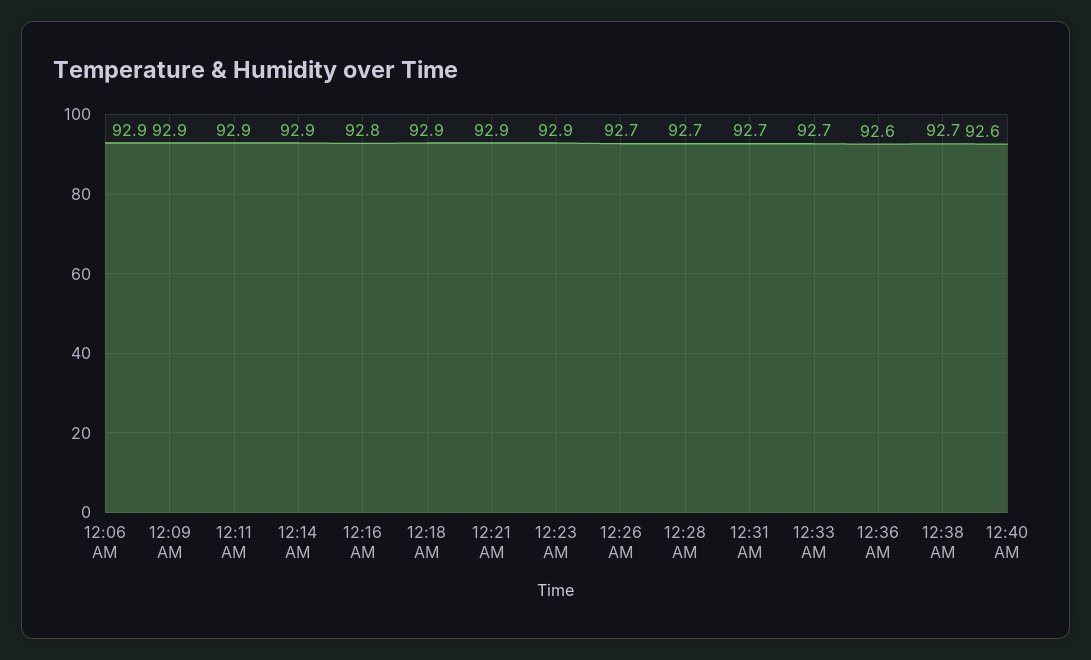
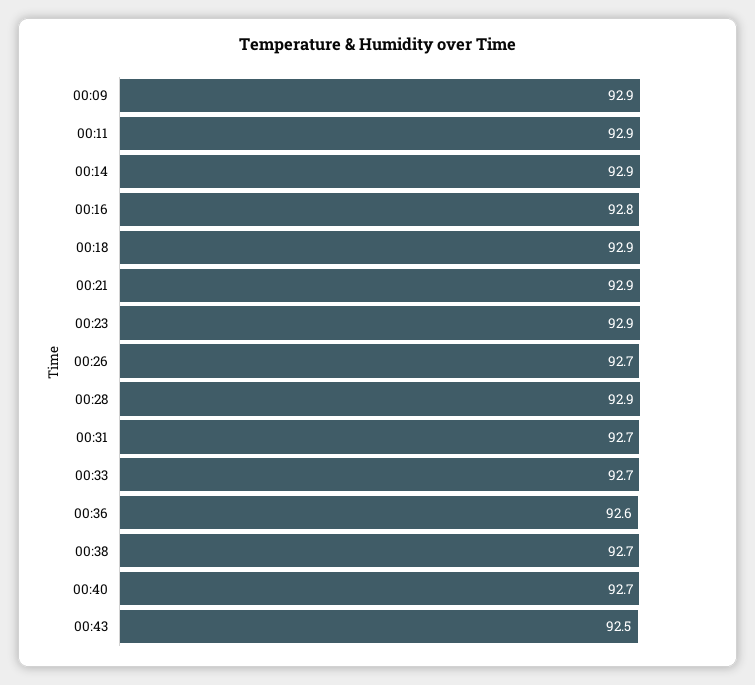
12:06 AM: 92.9 -> none
12:28 AM: 92.7 -> 92.9
12:40 AM: 92.6 -> 92.7
00:43: none -> 92.5

